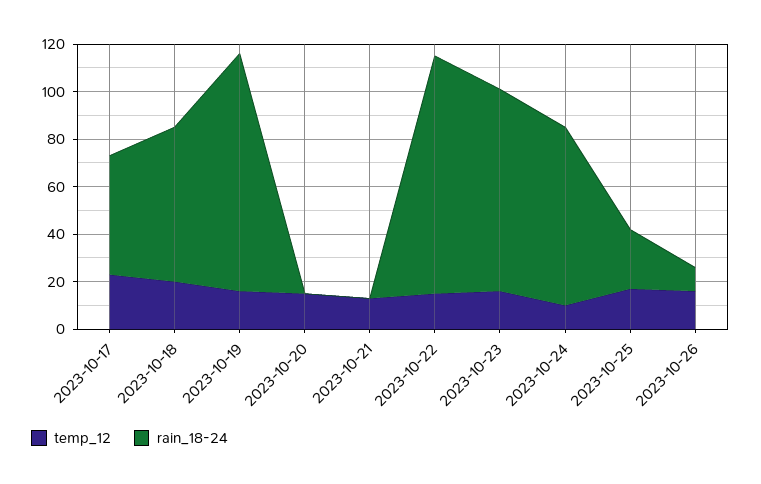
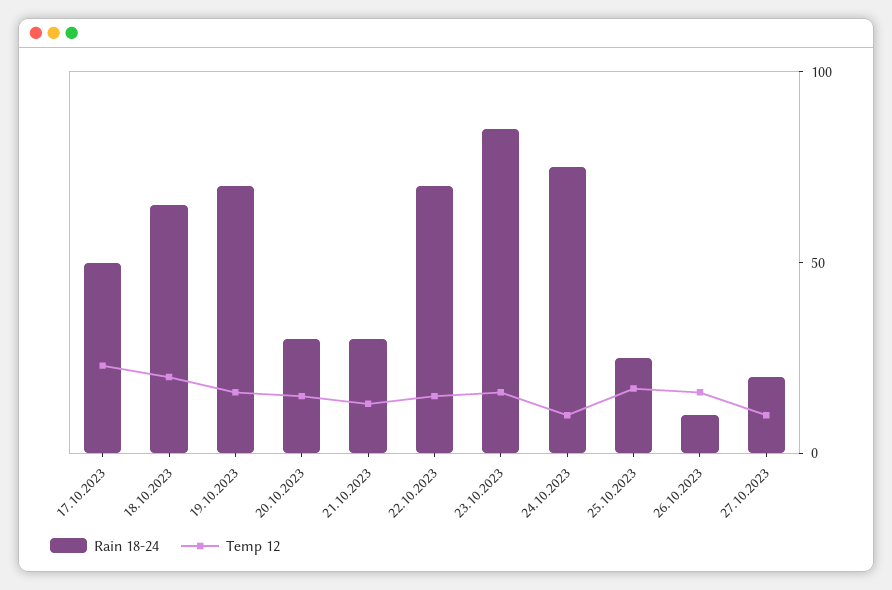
rain_18-24, 2023-10-19: 100 -> 70
rain_18-24, 2023-10-20: 0 -> 30
rain_18-24, 2023-10-21: 0 -> 30
rain_18-24, 2023-10-22: 100 -> 70
rain_18-24, 27.10.2023: none -> 20
temp_12, 27.10.2023: none -> 10

